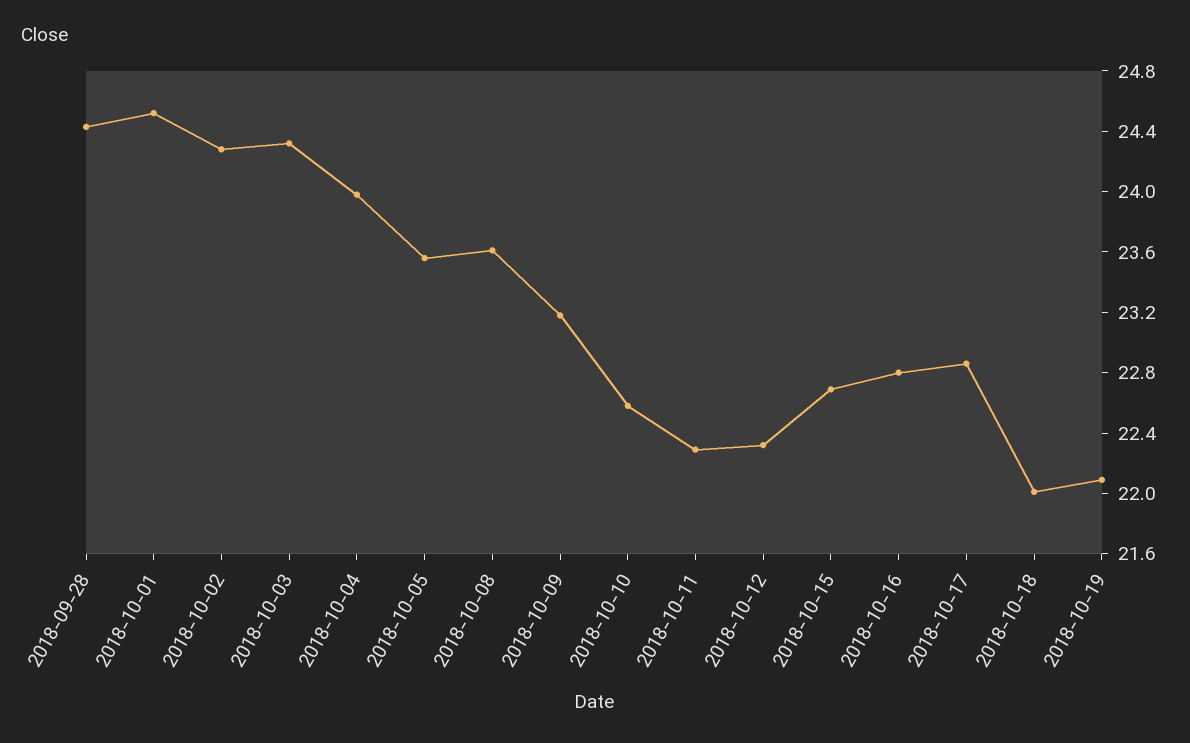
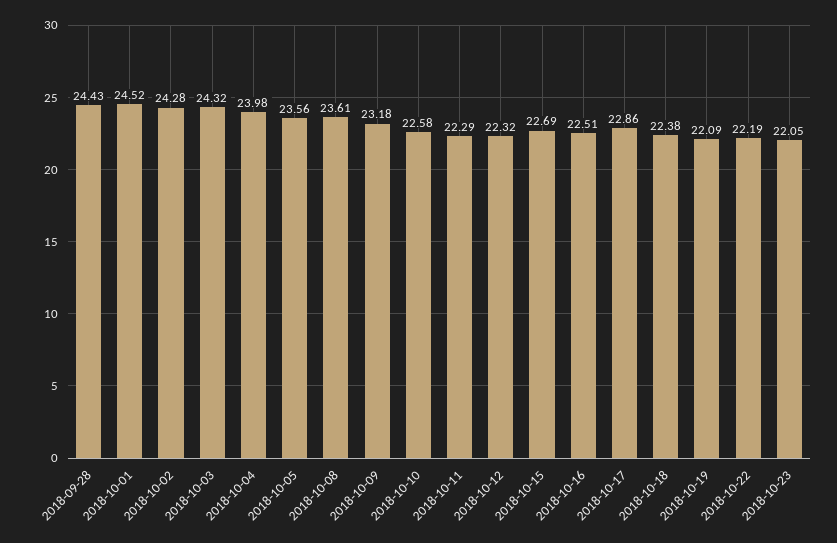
2018-10-16: 22.8 -> 22.51
2018-10-18: 22 -> 22.38
2018-10-22: none -> 22.19
2018-10-23: none -> 22.05

